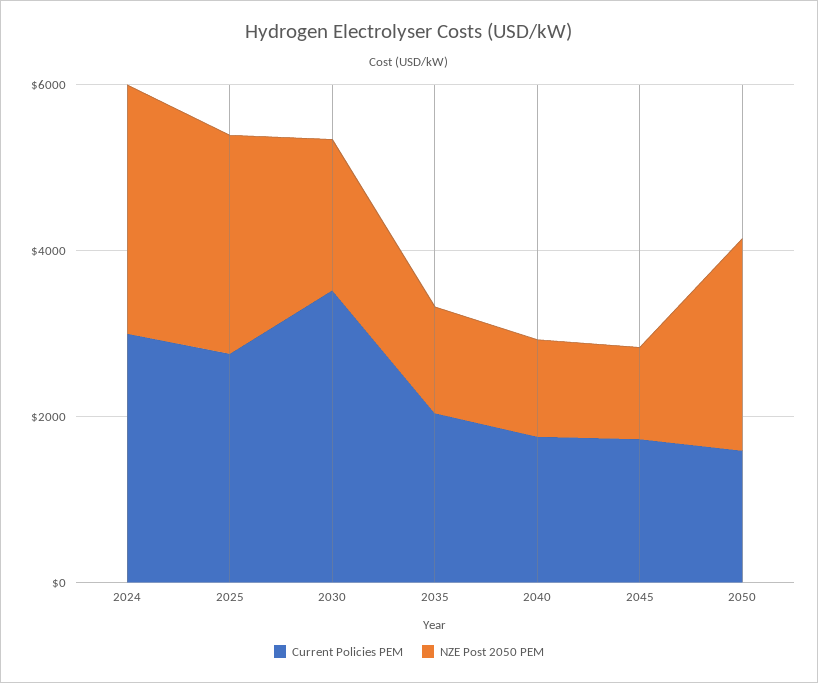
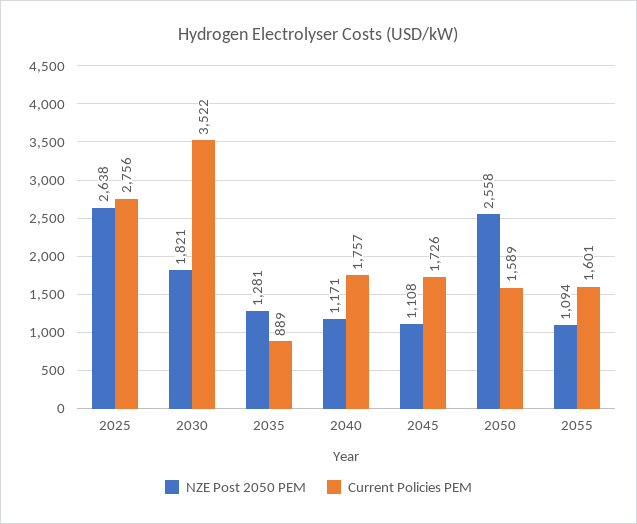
Current Policies PEM, 2024: 3000 -> none
NZE Post 2050 PEM, 2024: 3000 -> none
Current Policies PEM, 2035: 2000 -> 889
NZE Post 2050 PEM, 2055: none -> 1094
Current Policies PEM, 2055: none -> 1601

